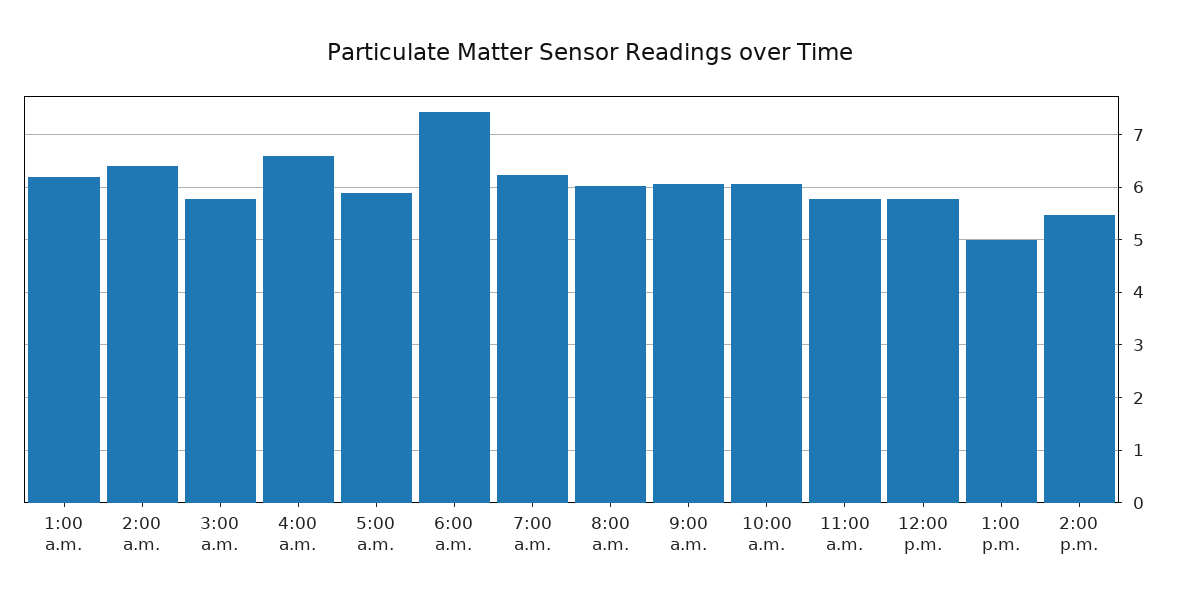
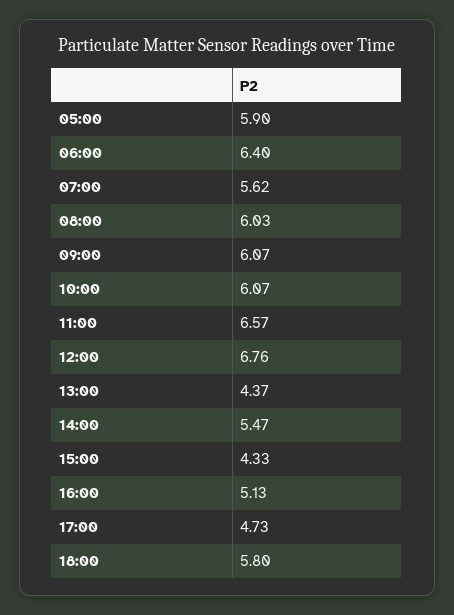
1:00 a.m.: 6.2 -> none
2:00 a.m.: 6.4 -> none
3:00 a.m.: 5.8 -> none
4:00 a.m.: 6.6 -> none
6:00 a.m.: 7.4 -> 6.4
7:00 a.m.: 6.2 -> 5.62
11:00 a.m.: 5.8 -> 6.57
12:00 p.m.: 5.8 -> 6.76
1:00 p.m.: 5 -> 4.37
15:00: none -> 4.33
16:00: none -> 5.13
17:00: none -> 4.73
18:00: none -> 5.8

